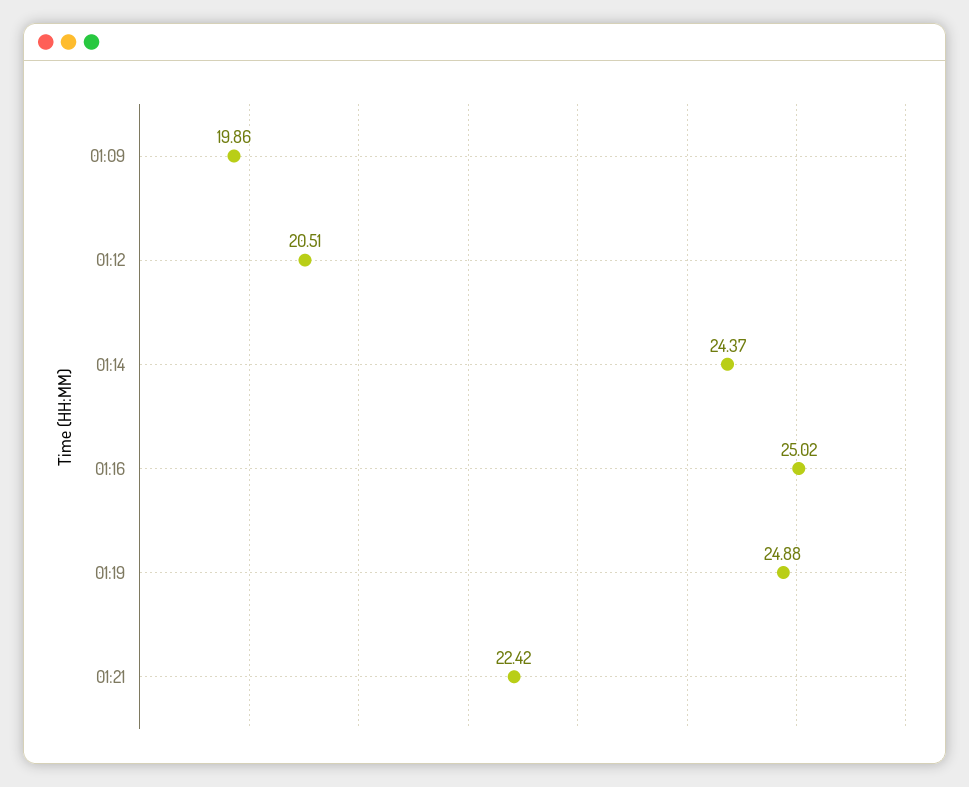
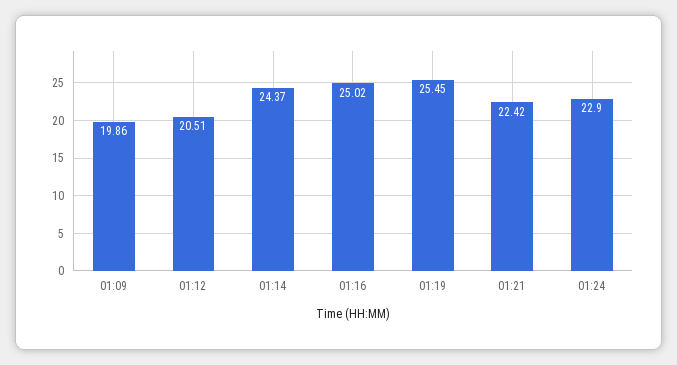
01:19: 24.88 -> 25.45
01:24: none -> 22.9

